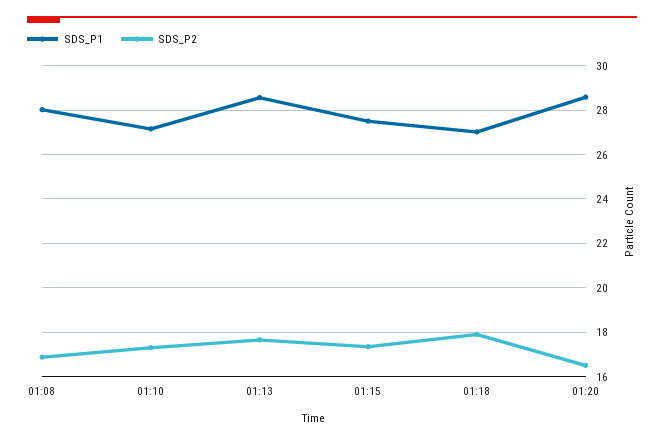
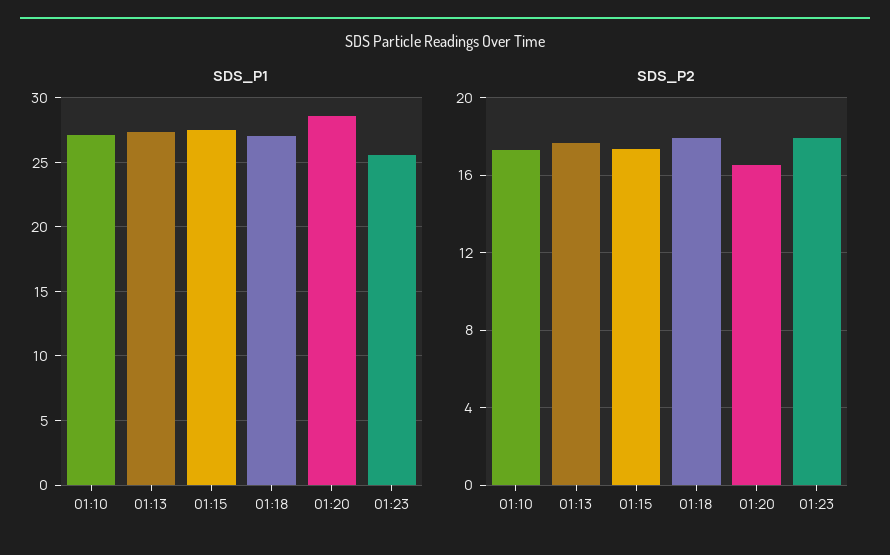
SDS_P1, 01:08: 28 -> none
SDS_P2, 01:08: 17 -> none
SDS_P1, 01:13: 28.5 -> 27.5
SDS_P1, 01:23: none -> 25.5
SDS_P2, 01:23: none -> 18

